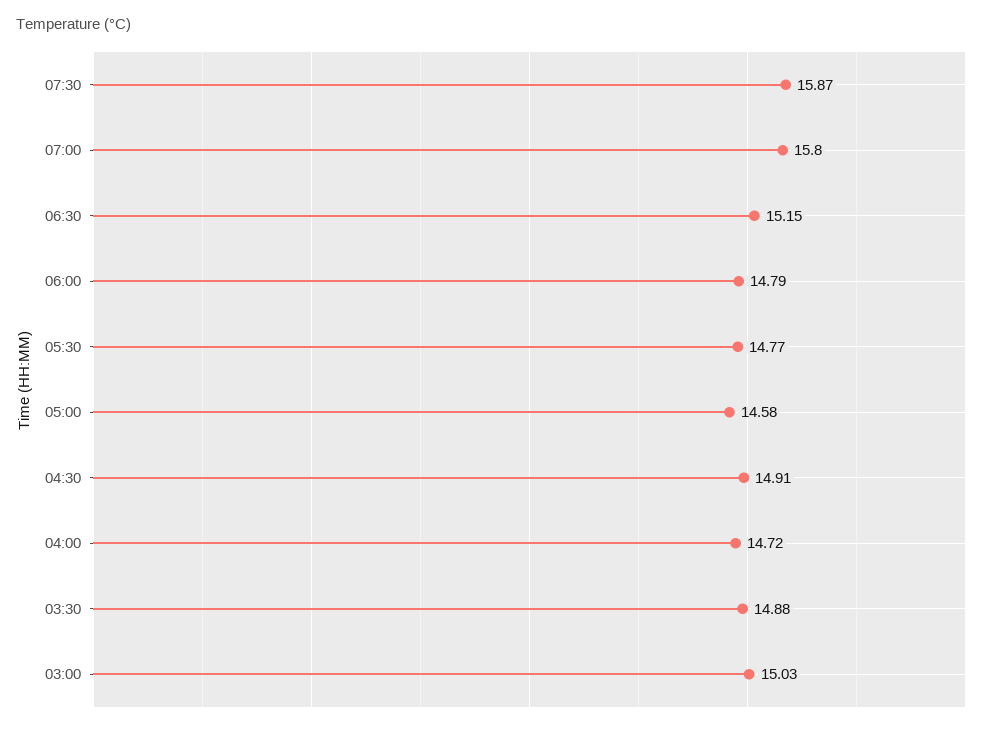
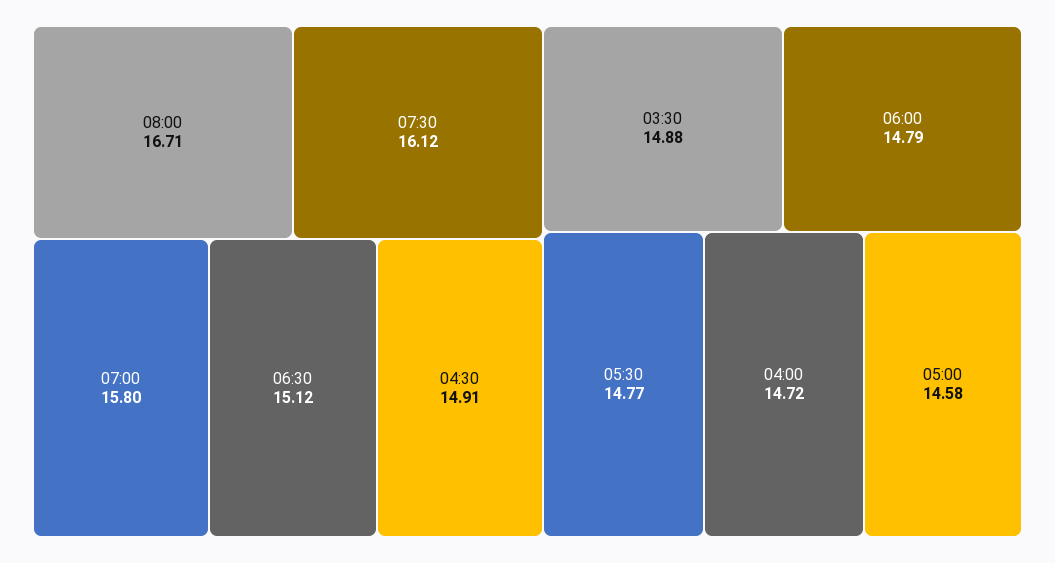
07:30: 15.87 -> 16.12
06:30: 15.15 -> 15.12
03:00: 15.03 -> none
08:00: none -> 16.71

